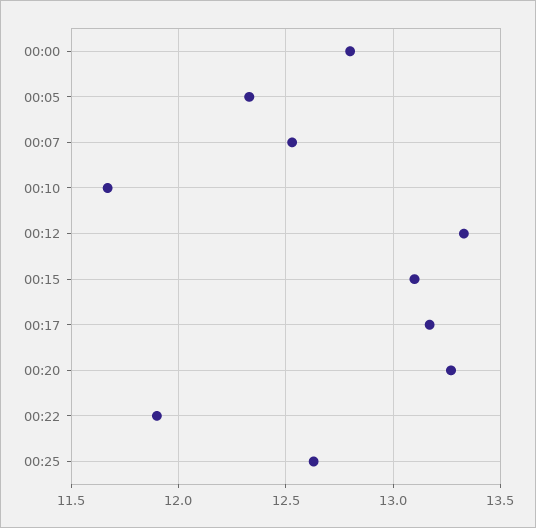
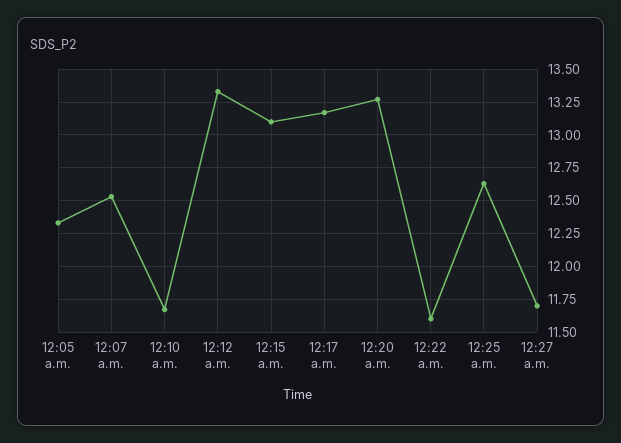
00:00: 12.8 -> none
00:22: 11.9 -> 11.6
12:27 a.m.: none -> 11.7

